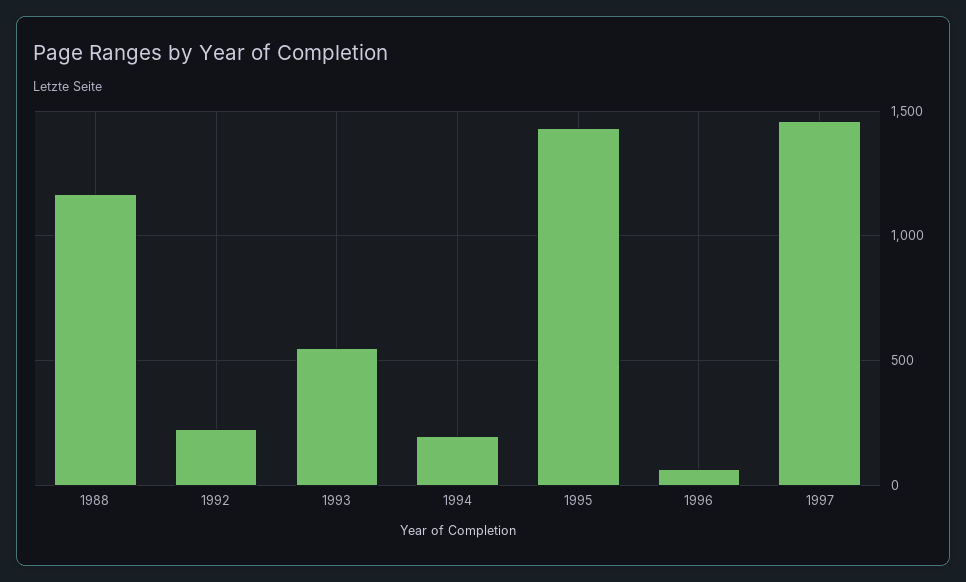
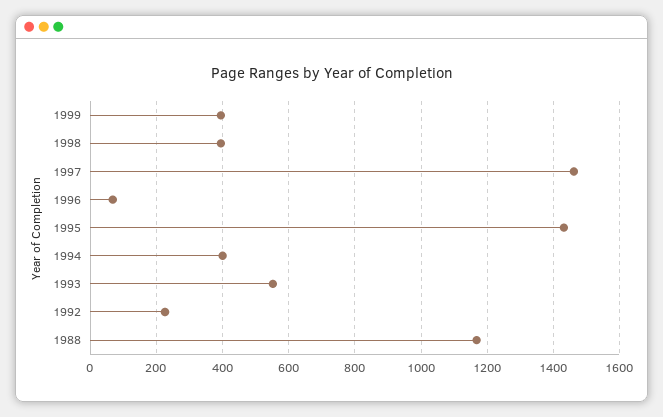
1994: 200 -> 400
1999: none -> 400
1998: none -> 400

